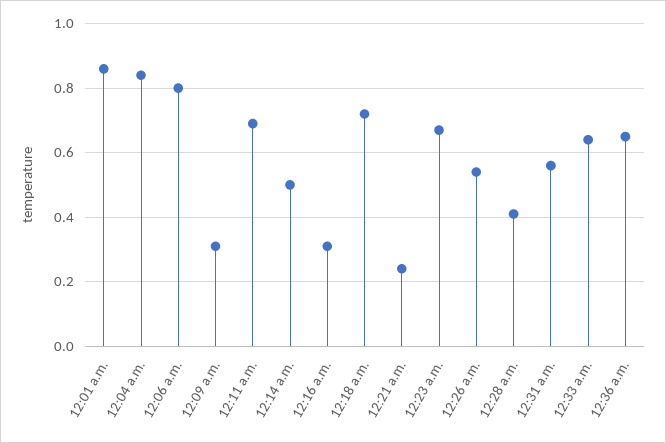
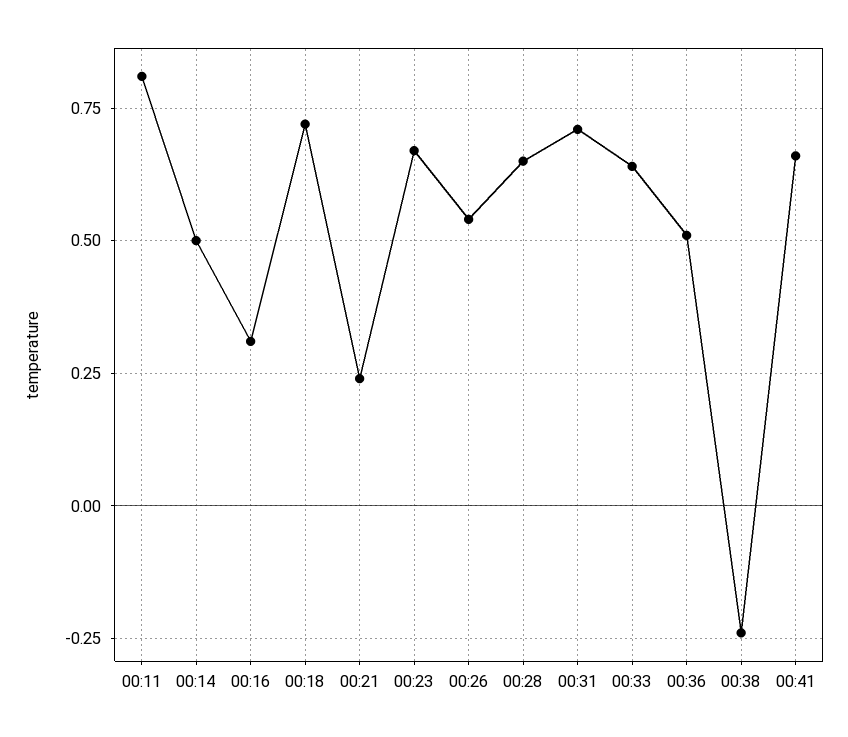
12:01 a.m.: 0.85 -> none
12:04 a.m.: 0.85 -> none
12:06 a.m.: 0.8 -> none
12:09 a.m.: 0.3 -> none
12:11 a.m.: 0.7 -> 0.8
12:28 a.m.: 0.4 -> 0.65
12:31 a.m.: 0.55 -> 0.7
12:36 a.m.: 0.65 -> 0.5
00:38: none -> -0.25
00:41: none -> 0.65

